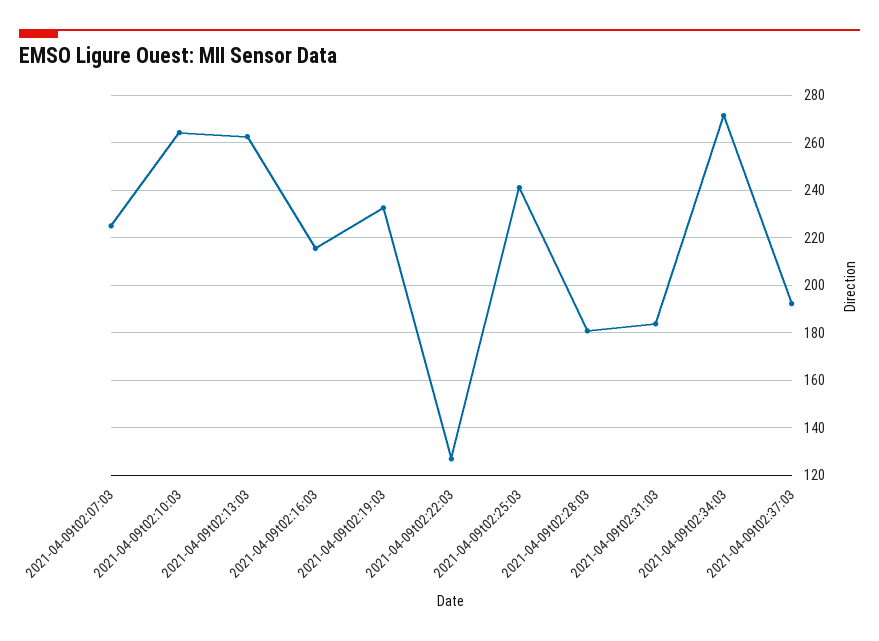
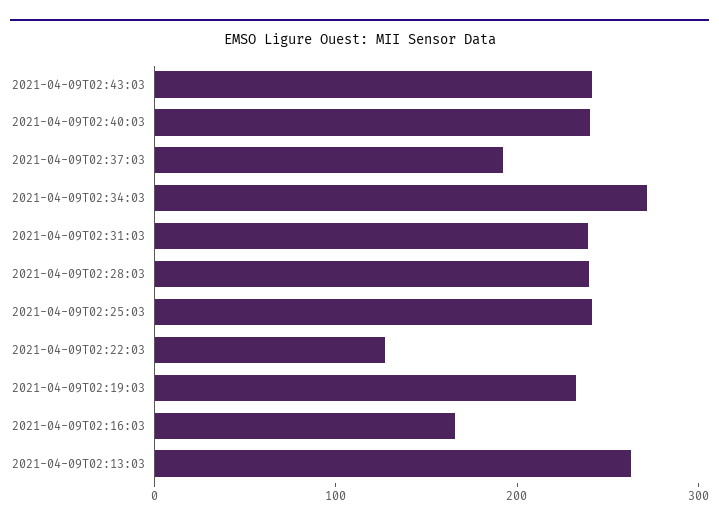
2021-04-09t02:07:03: 225 -> none
2021-04-09t02:10:03: 265 -> none
2021-04-09t02:16:03: 215 -> 160
2021-04-09t02:28:03: 180 -> 240
2021-04-09t02:31:03: 185 -> 240
2021-04-09T02:43:03: none -> 240
2021-04-09T02:40:03: none -> 240

